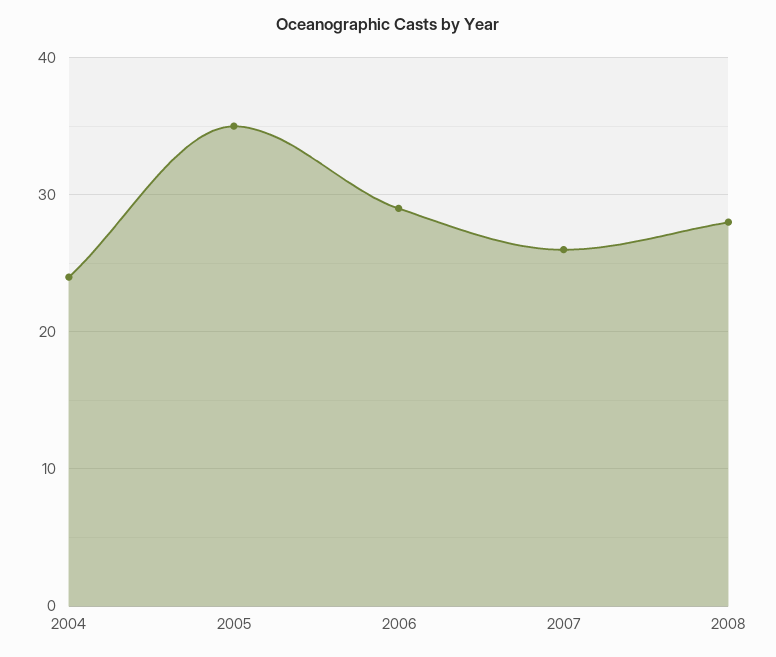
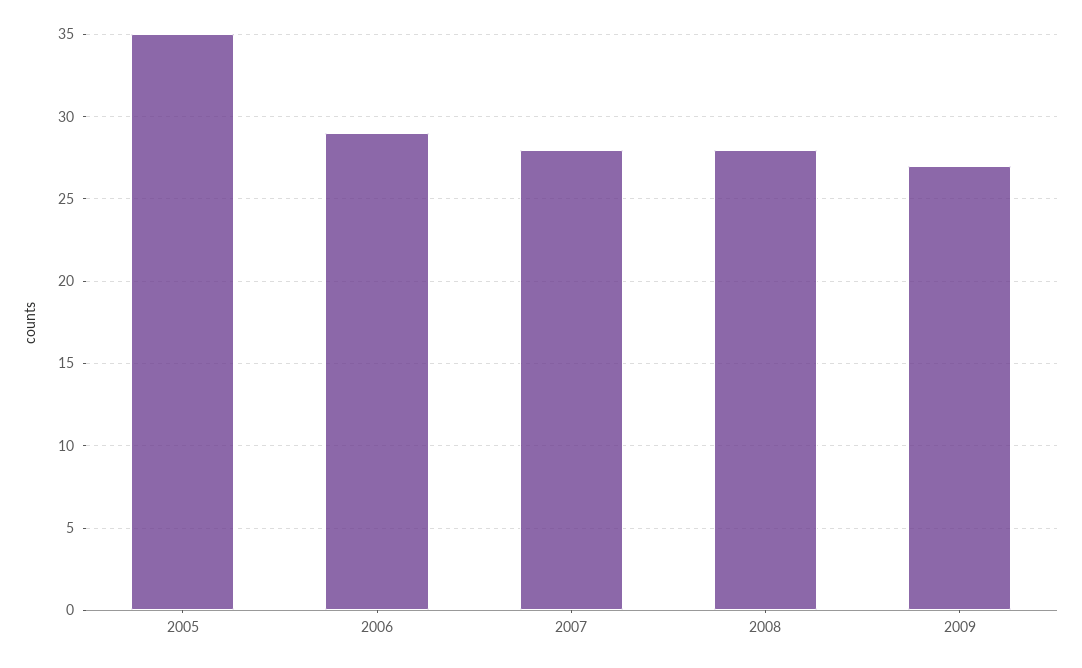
2004: 24 -> none
2007: 26 -> 28
2009: none -> 27

